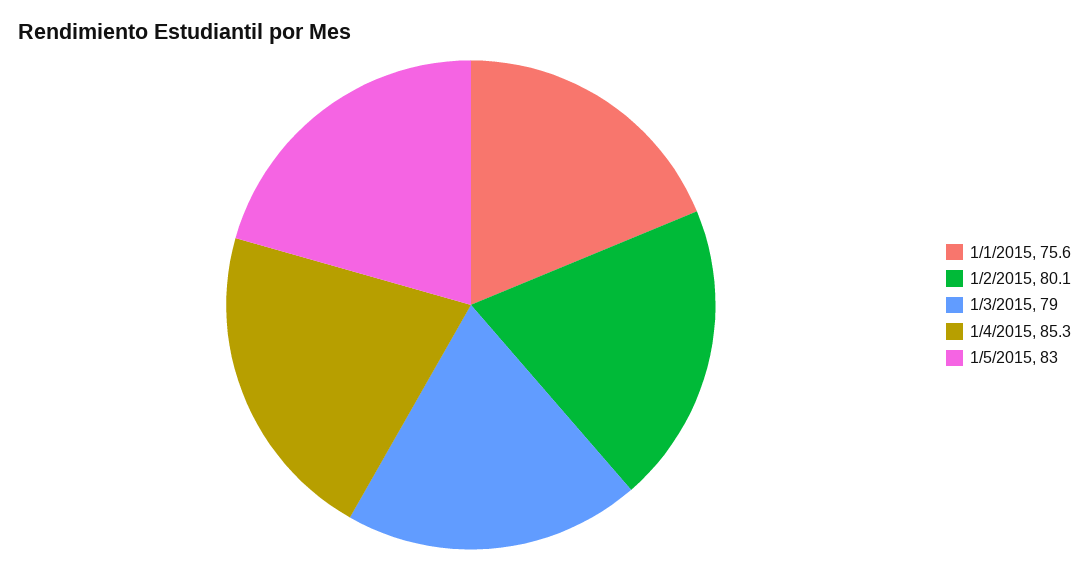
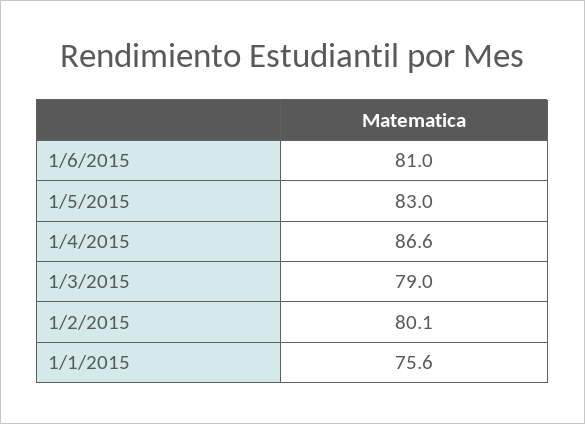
1/4/2015: 85.3 -> 86.6
1/6/2015: none -> 81

